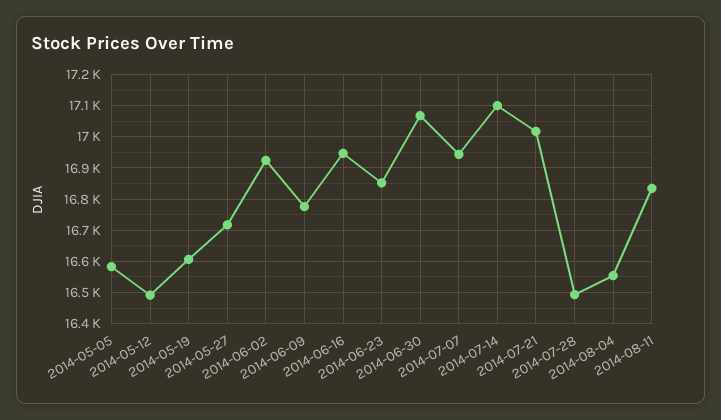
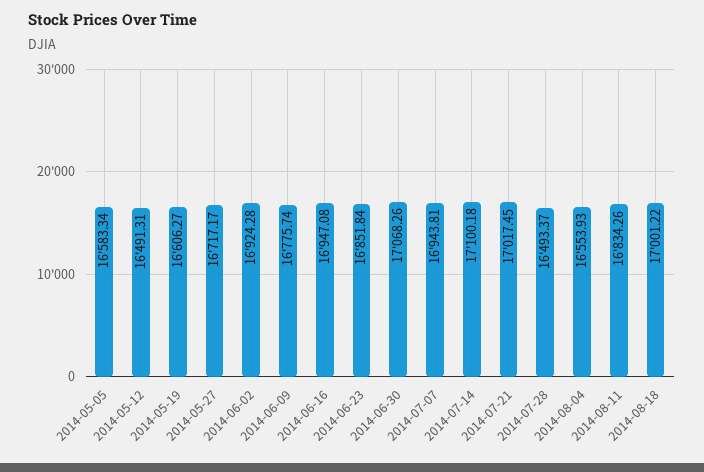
2014-08-18: none -> 17001.22

